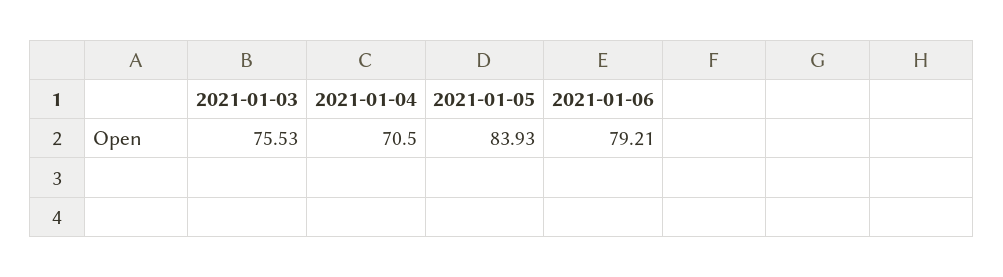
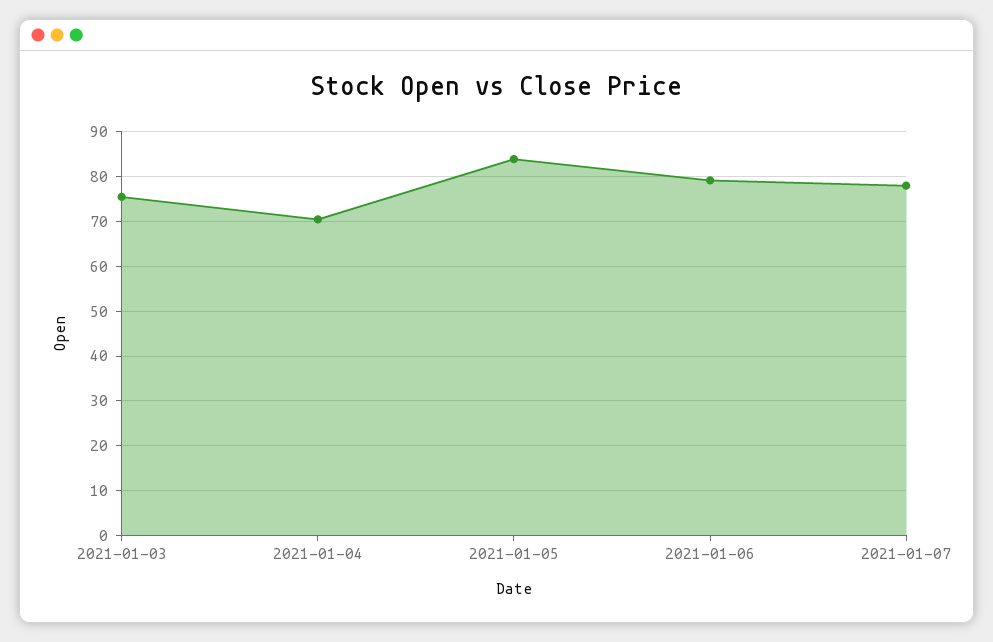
2021-01-07: none -> 78

